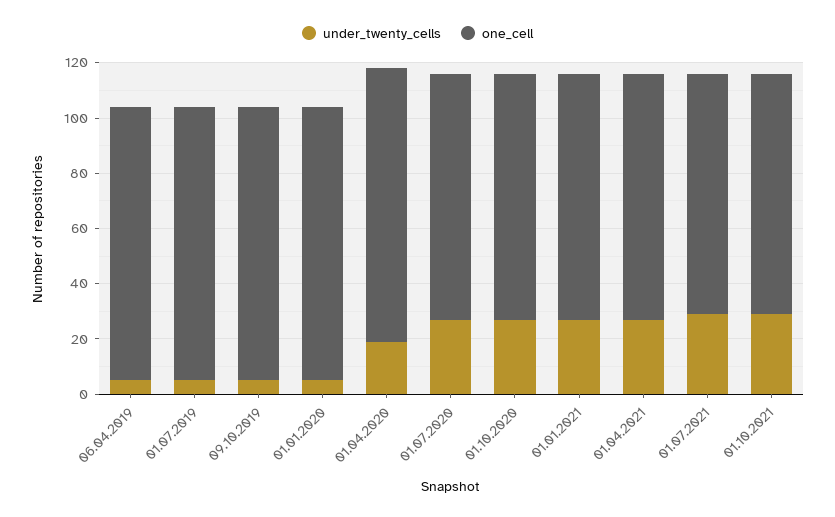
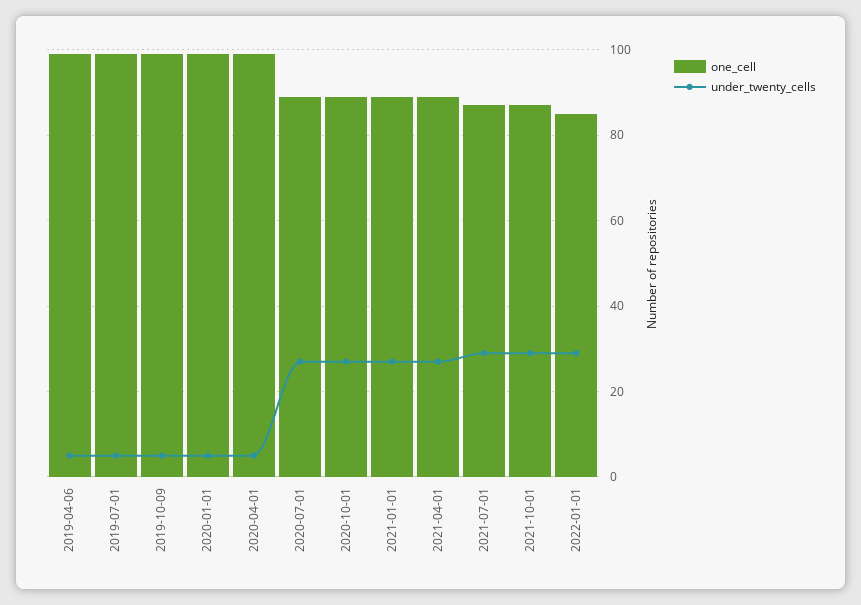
under_twenty_cells, 01.04.2020: 20 -> 5
one_cell, 2022-01-01: none -> 85
under_twenty_cells, 2022-01-01: none -> 30

